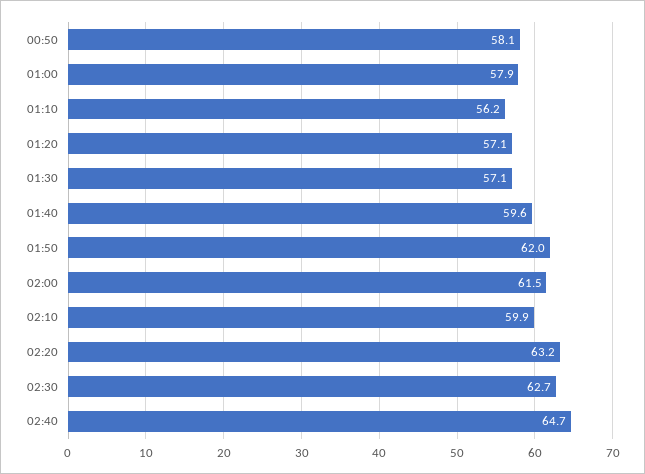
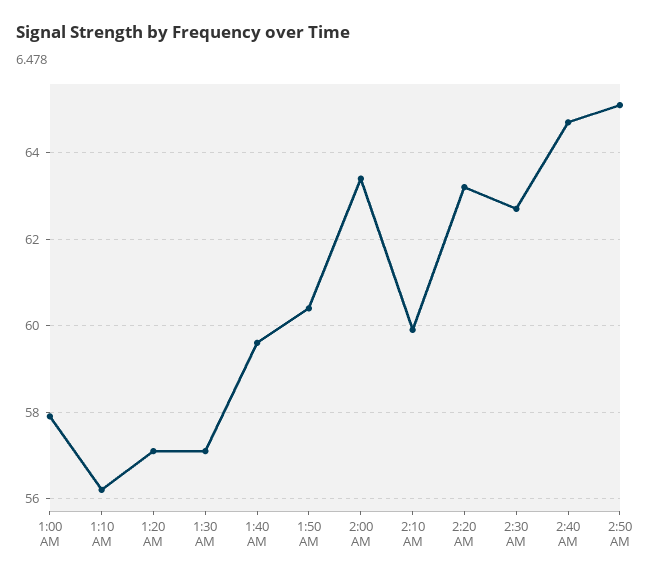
00:50: 58.1 -> none
01:50: 62 -> 60.5
02:00: 61.5 -> 63.5
2:50 AM: none -> 65

